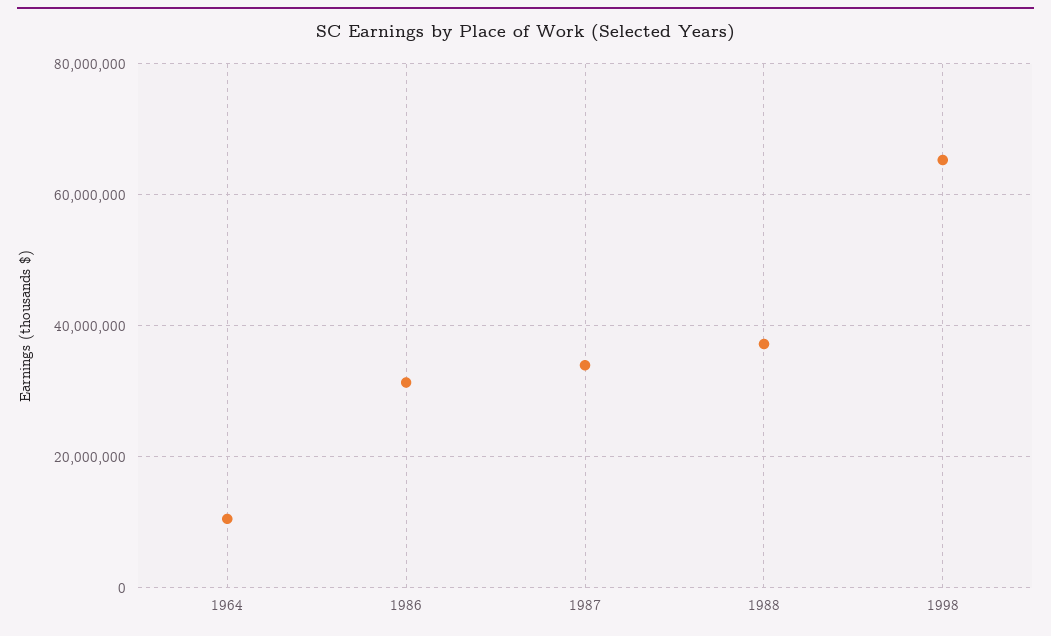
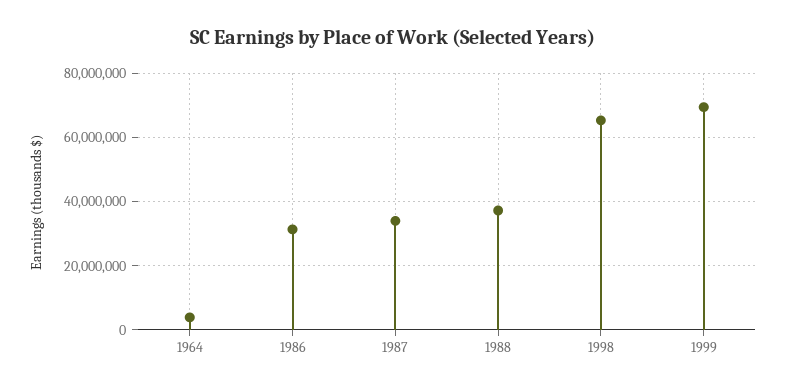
1964: 10000000 -> 4000000
1999: none -> 70000000

